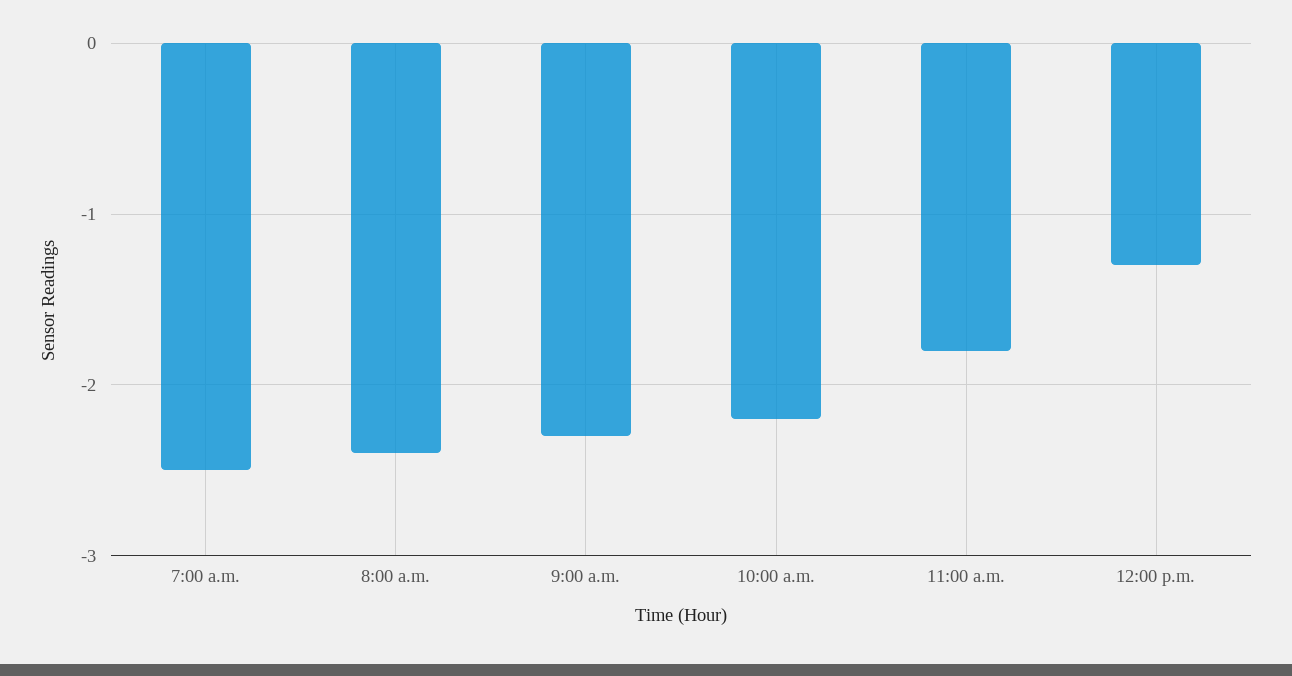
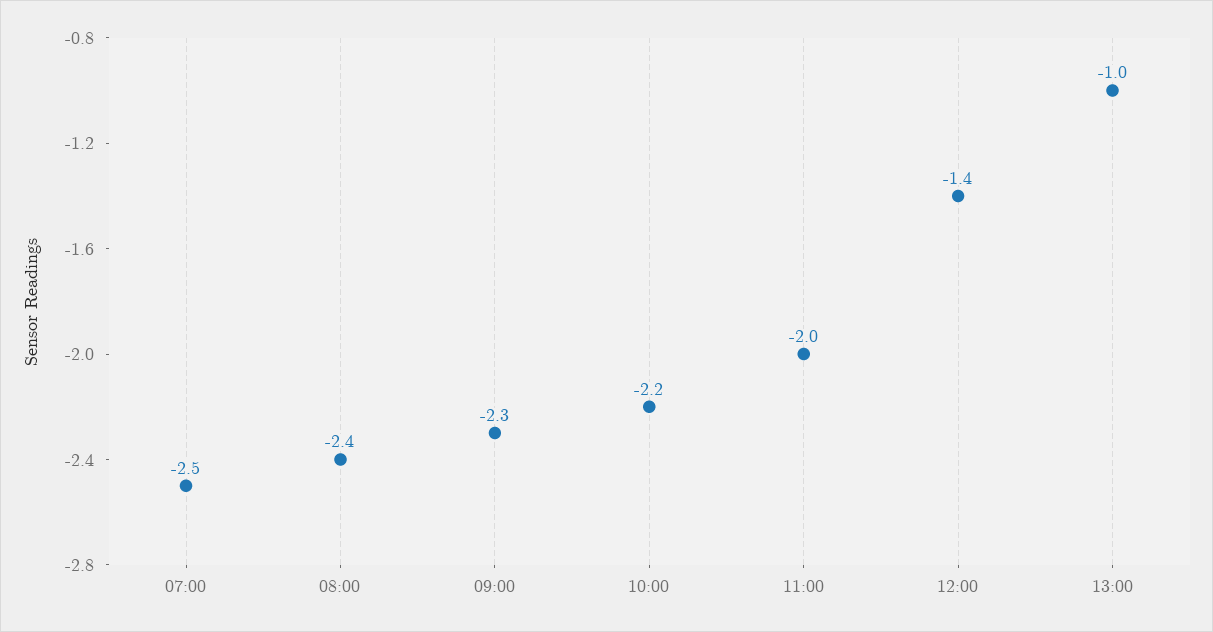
11:00 a.m.: -1.8 -> -2
12:00 p.m.: -1.3 -> -1.4
13:00: none -> -1

